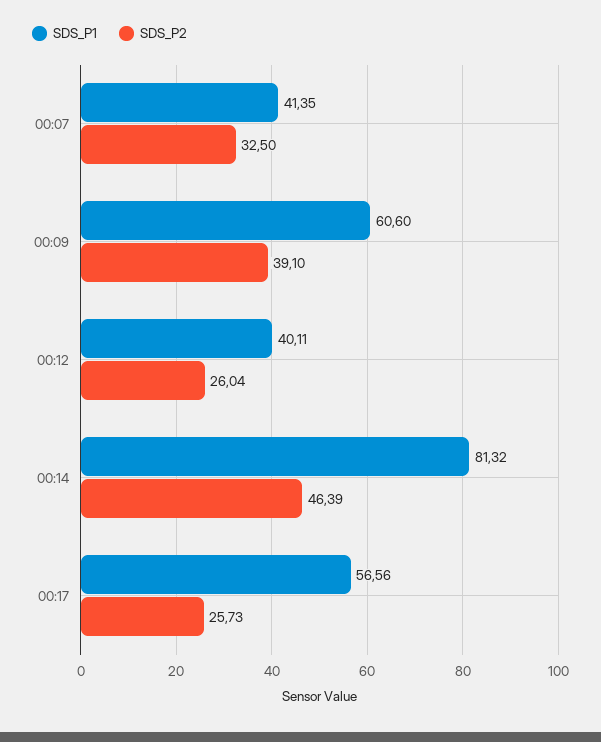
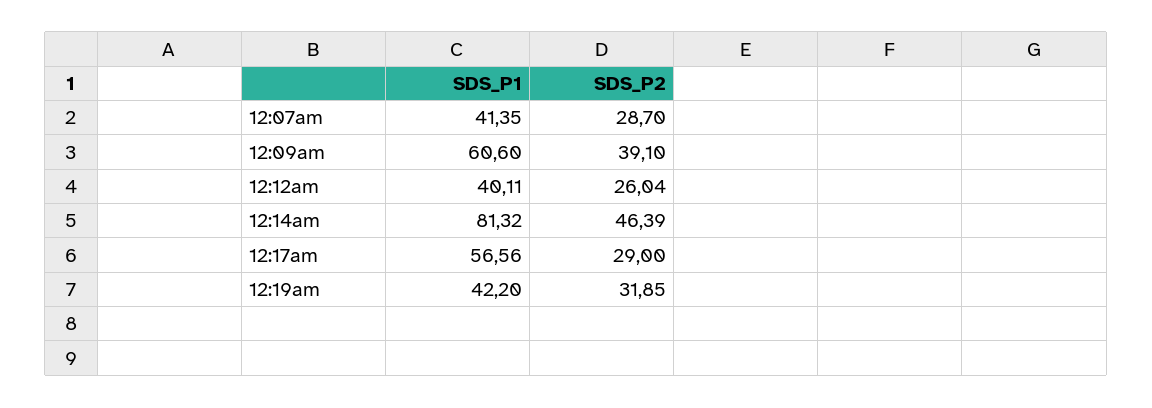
SDS_P2, 00:07: 32.5 -> 28.7
SDS_P2, 00:17: 25.73 -> 29
SDS_P1, 12:19am: none -> 42.2
SDS_P2, 12:19am: none -> 31.85

